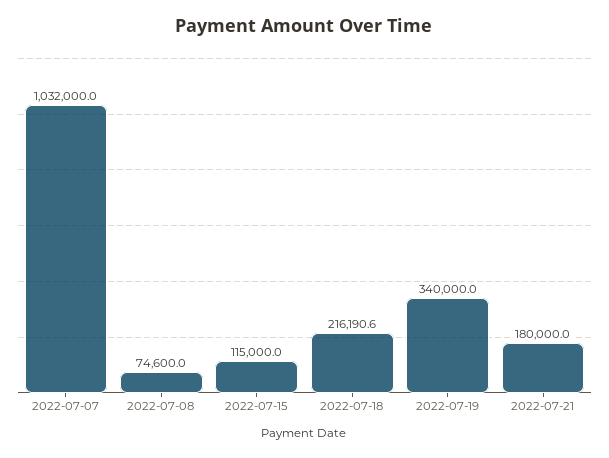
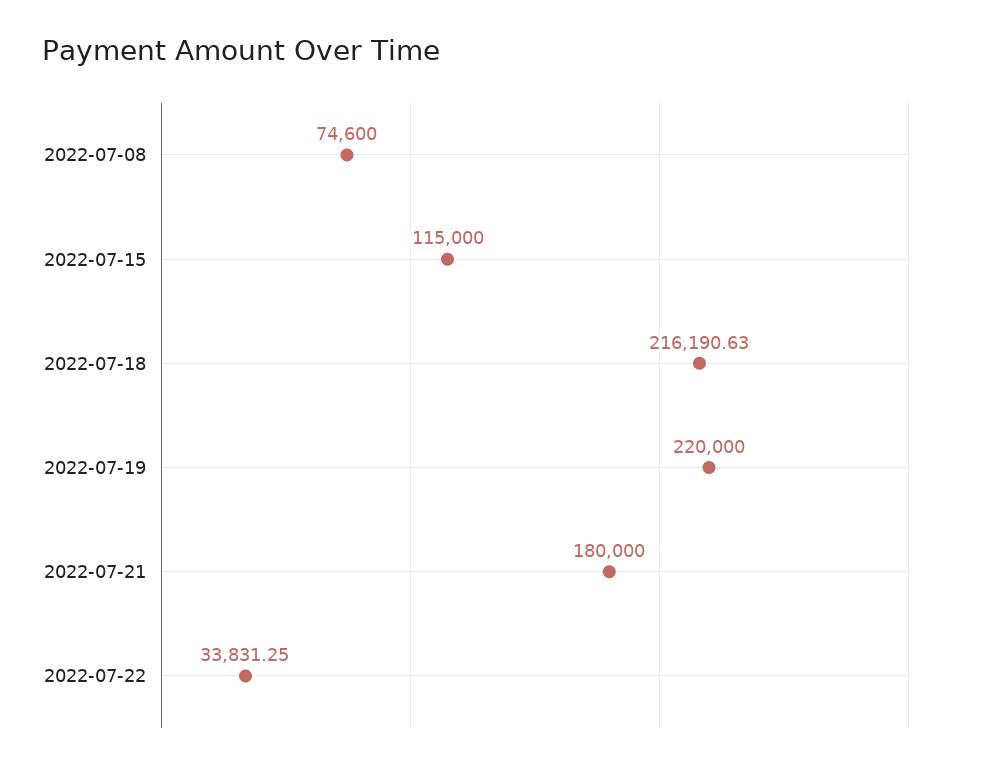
2022-07-07: 1032000 -> none
2022-07-19: 340000 -> 220000
2022-07-22: none -> 33831.25

